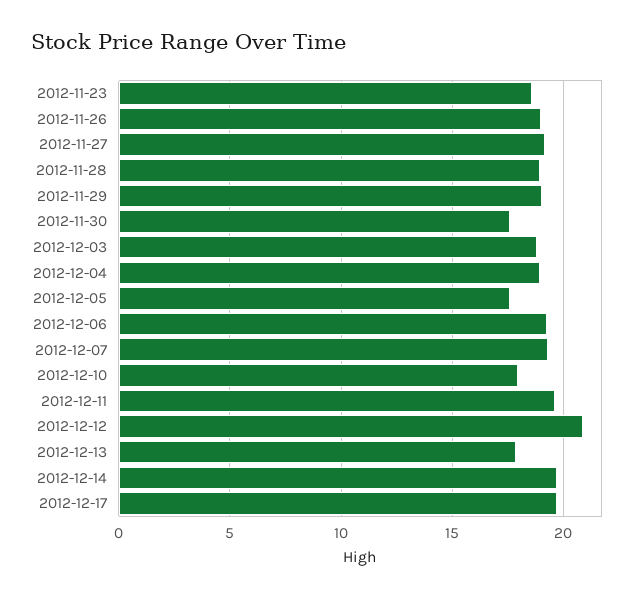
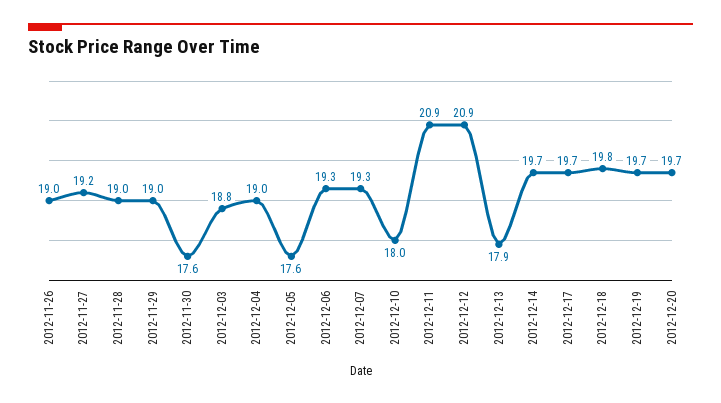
2012-11-23: 18.5 -> none
2012-12-11: 19.5 -> 20.9
2012-12-18: none -> 19.8
2012-12-19: none -> 19.7
2012-12-20: none -> 19.7

